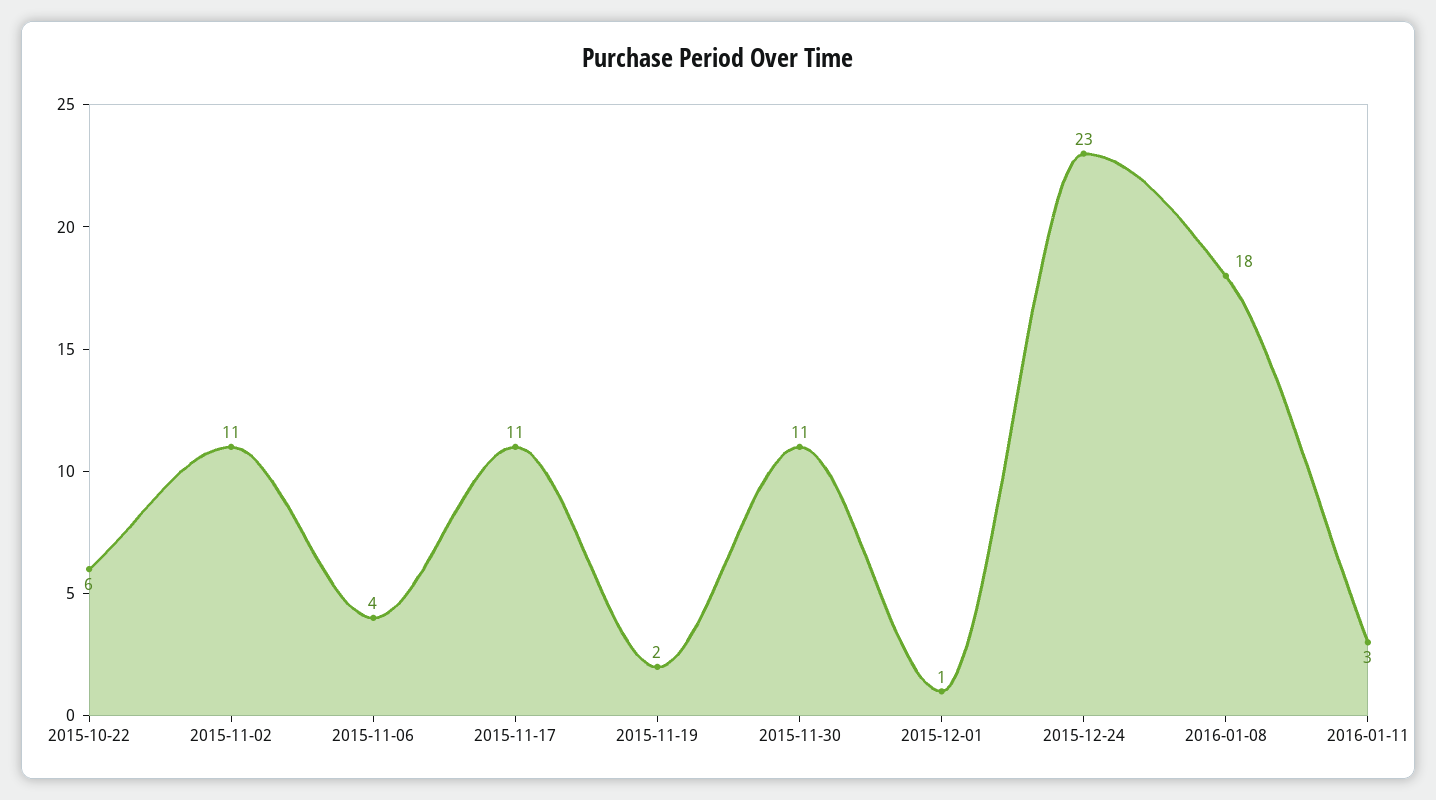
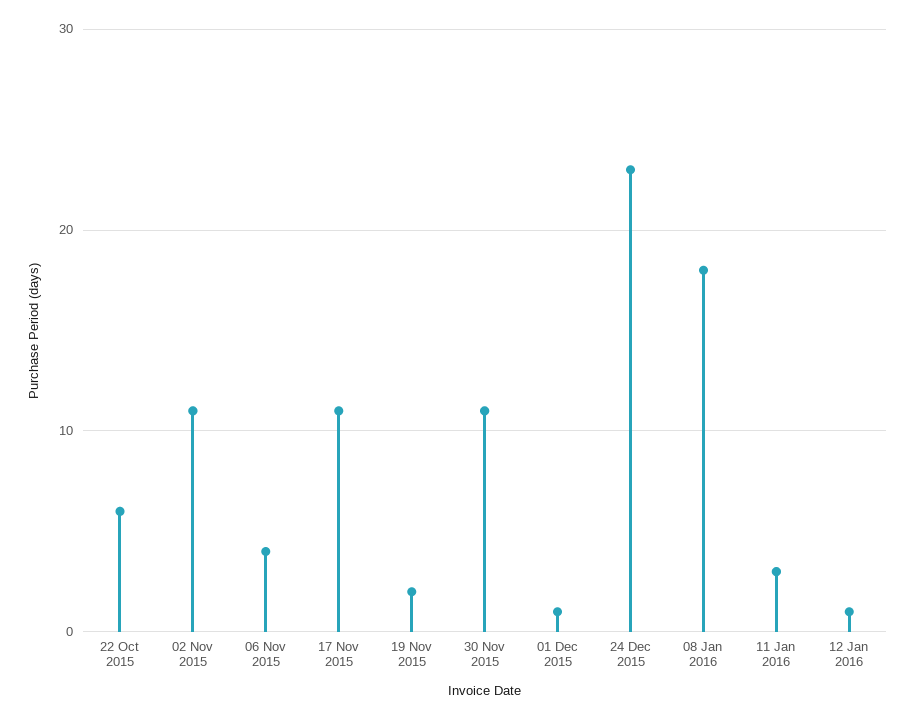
12 Jan 2016: none -> 1

